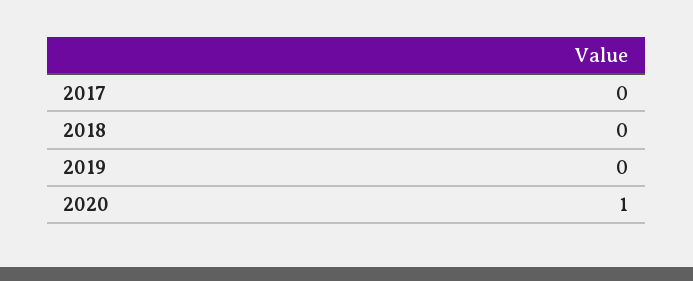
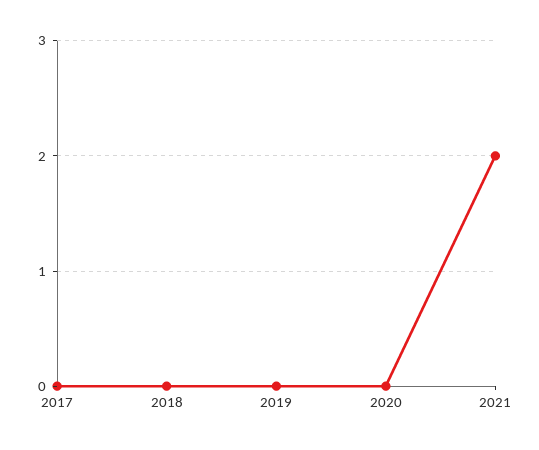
2020: 1 -> 0
2021: none -> 2

